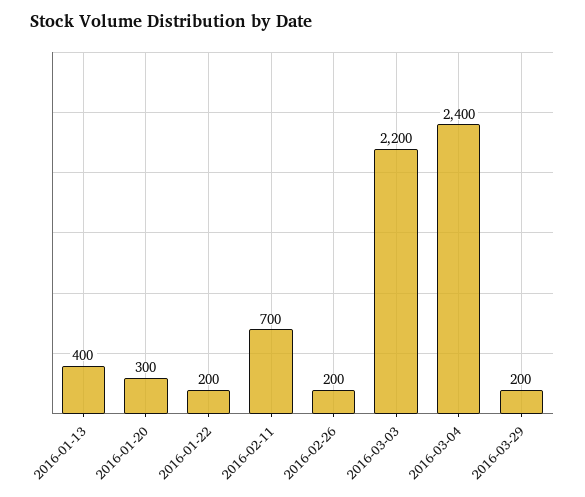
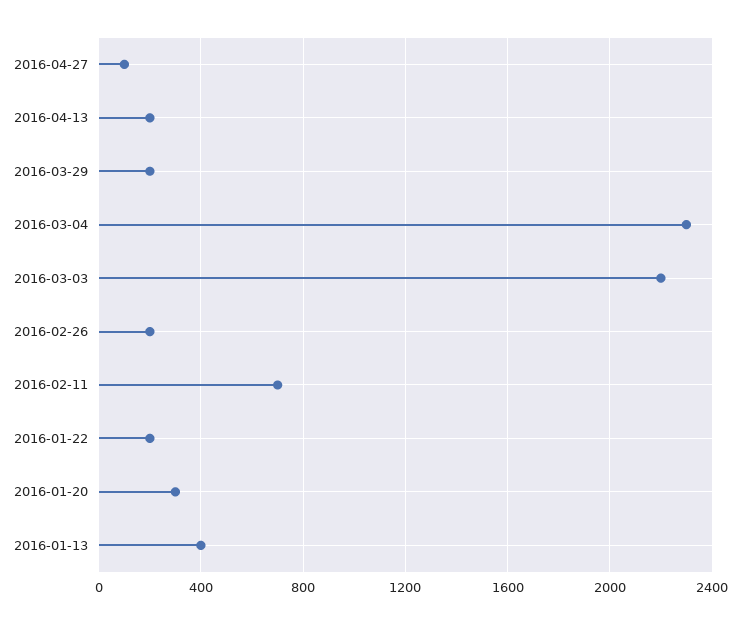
2016-03-04: 2400 -> 2300
2016-04-27: none -> 100
2016-04-13: none -> 200

